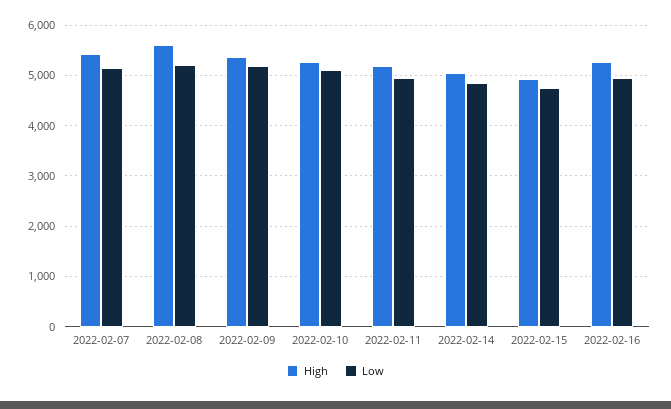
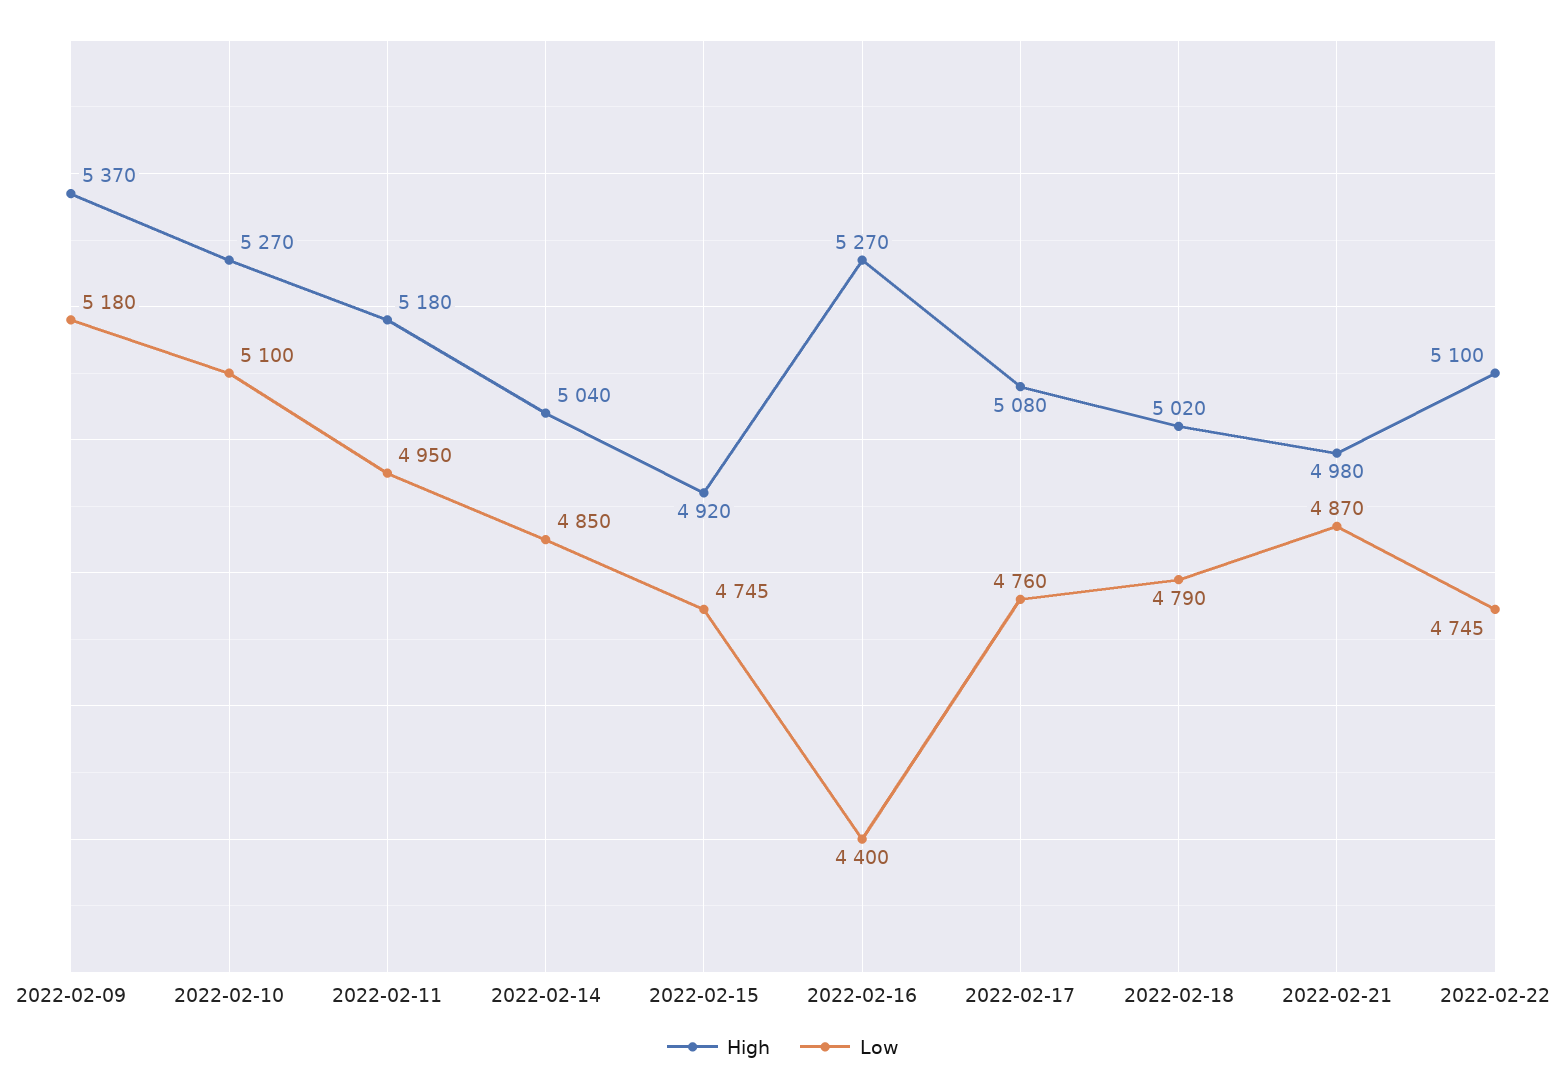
High, 2022-02-07: 5400 -> none
Low, 2022-02-07: 5200 -> none
High, 2022-02-08: 5600 -> none
Low, 2022-02-08: 5200 -> none
Low, 2022-02-16: 5000 -> 4400
High, 2022-02-17: none -> 5080
Low, 2022-02-17: none -> 4760
High, 2022-02-18: none -> 5020
Low, 2022-02-18: none -> 4790
High, 2022-02-21: none -> 4980
Low, 2022-02-21: none -> 4870
High, 2022-02-22: none -> 5100
Low, 2022-02-22: none -> 4745

